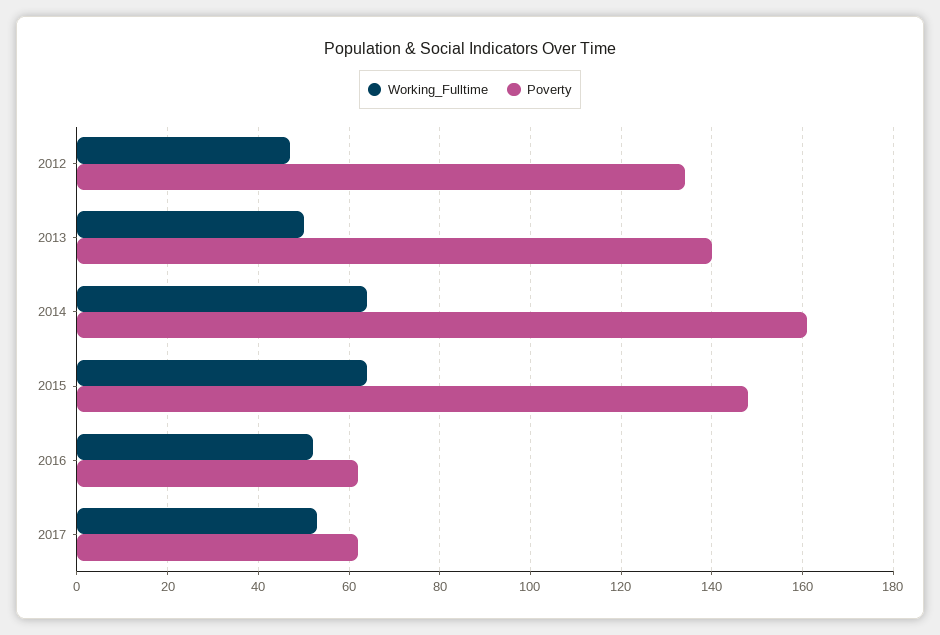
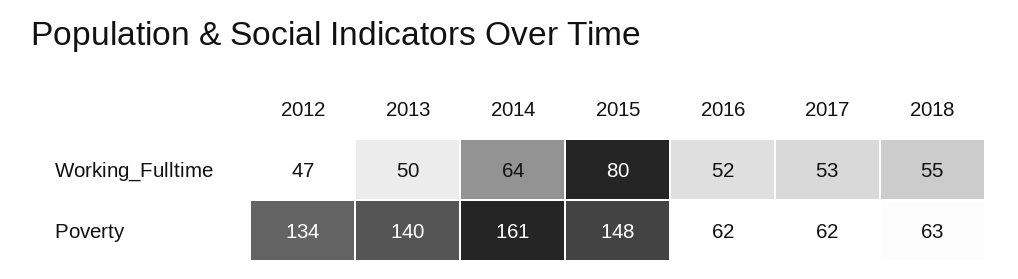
Working_Fulltime, 2015: 65 -> 80
Working_Fulltime, 2018: none -> 55
Poverty, 2018: none -> 63

